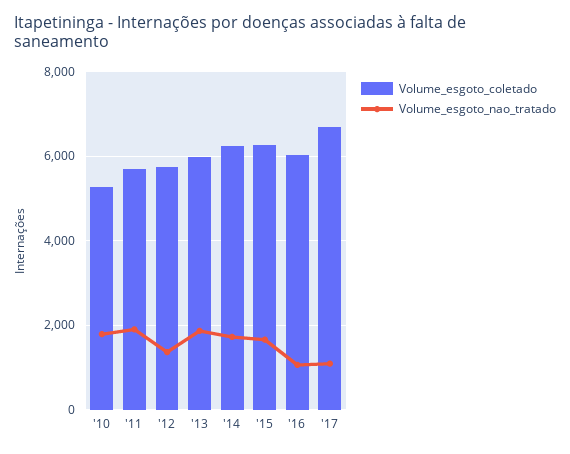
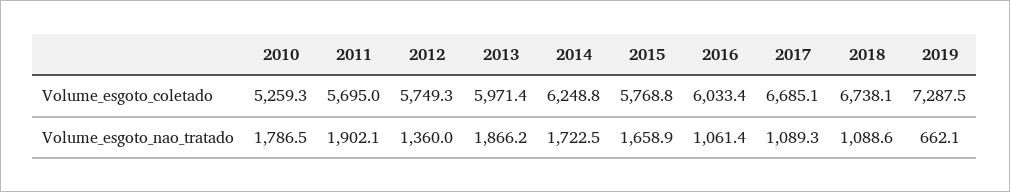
Volume_esgoto_coletado, '15: 6200 -> 5768.8
Volume_esgoto_coletado, 2018: none -> 6738.1
Volume_esgoto_coletado, 2019: none -> 7287.5
Volume_esgoto_nao_tratado, 2018: none -> 1088.6
Volume_esgoto_nao_tratado, 2019: none -> 662.1

